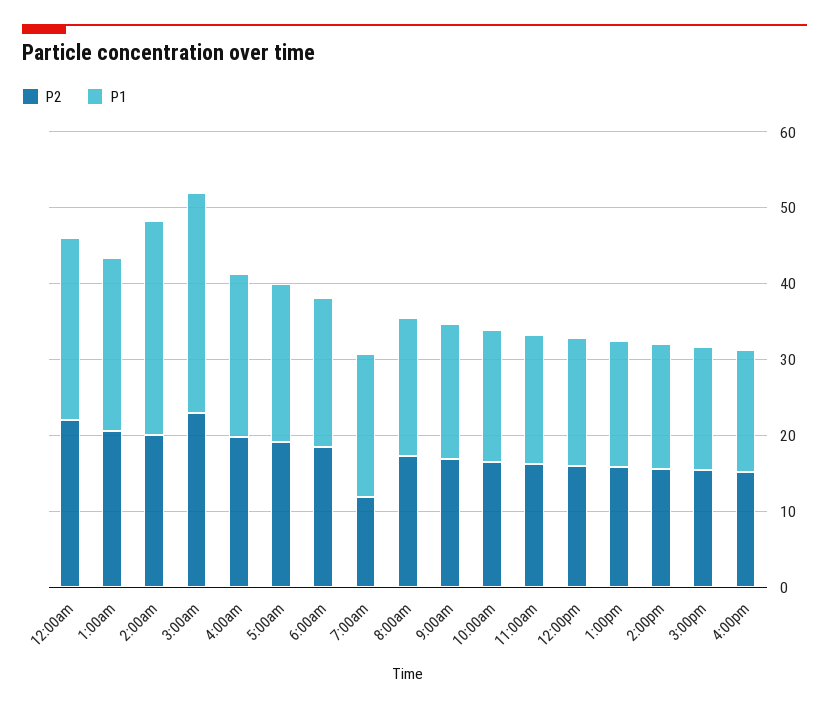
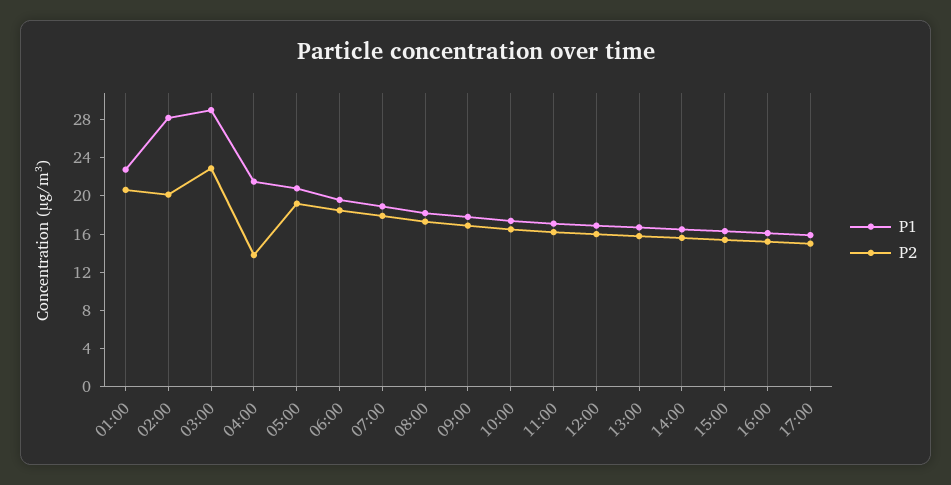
P2, 12:00am: 22 -> none
P1, 12:00am: 24 -> none
P2, 4:00am: 20 -> 14
P2, 7:00am: 12 -> 18
P1, 17:00: none -> 16
P2, 17:00: none -> 15

